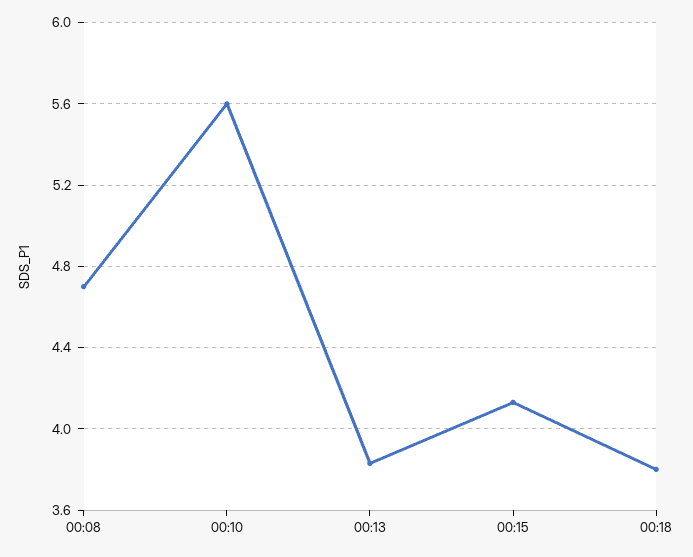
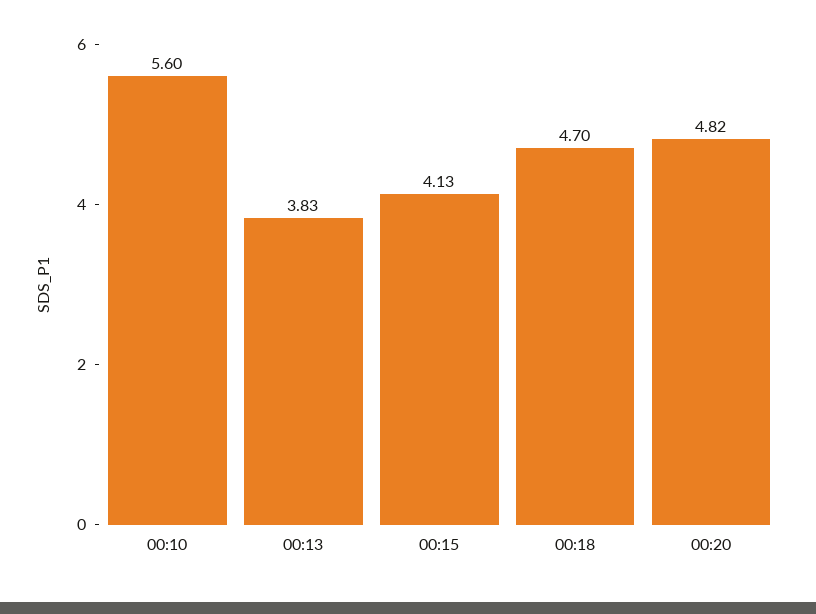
00:08: 4.7 -> none
00:18: 3.8 -> 4.7
00:20: none -> 4.82

